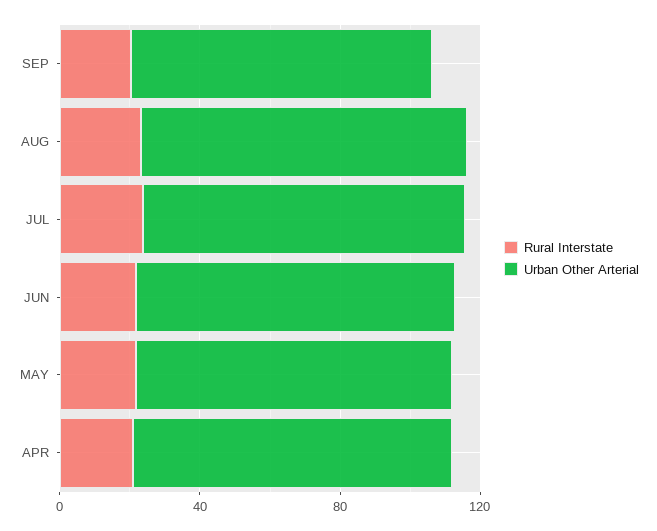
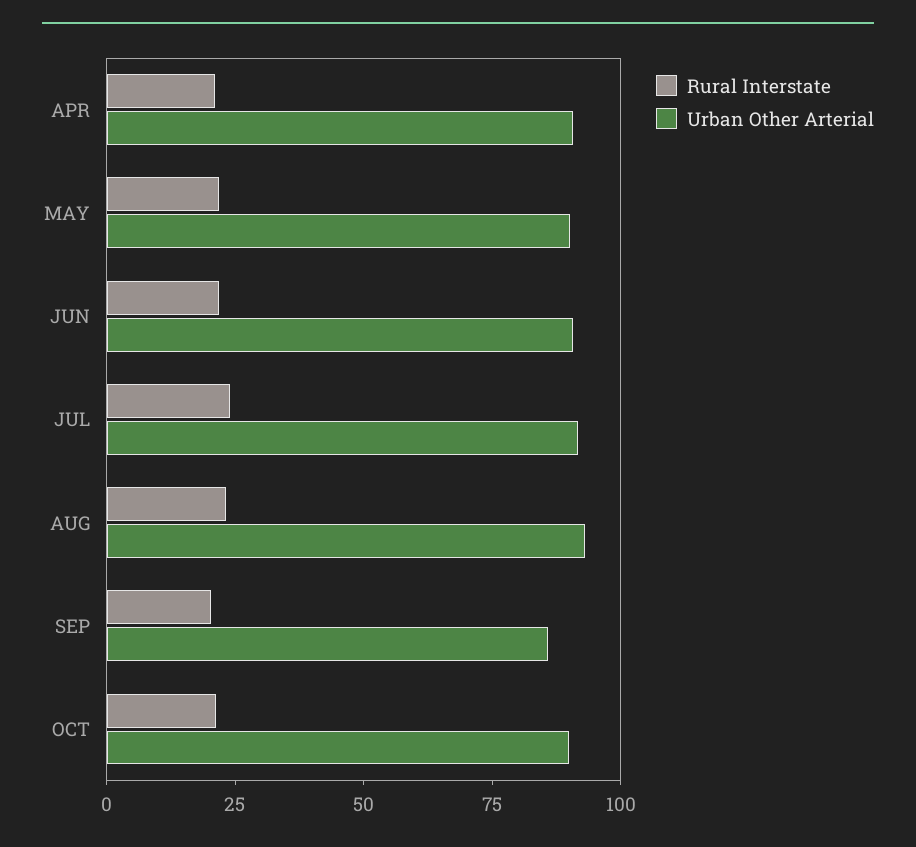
Rural Interstate, OCT: none -> 20
Urban Other Arterial, OCT: none -> 90

